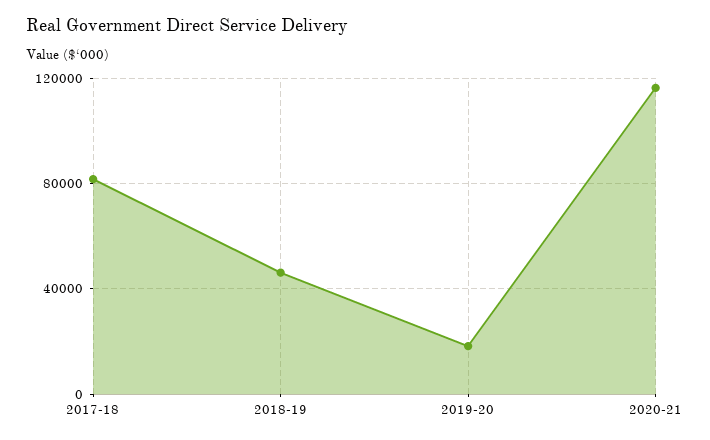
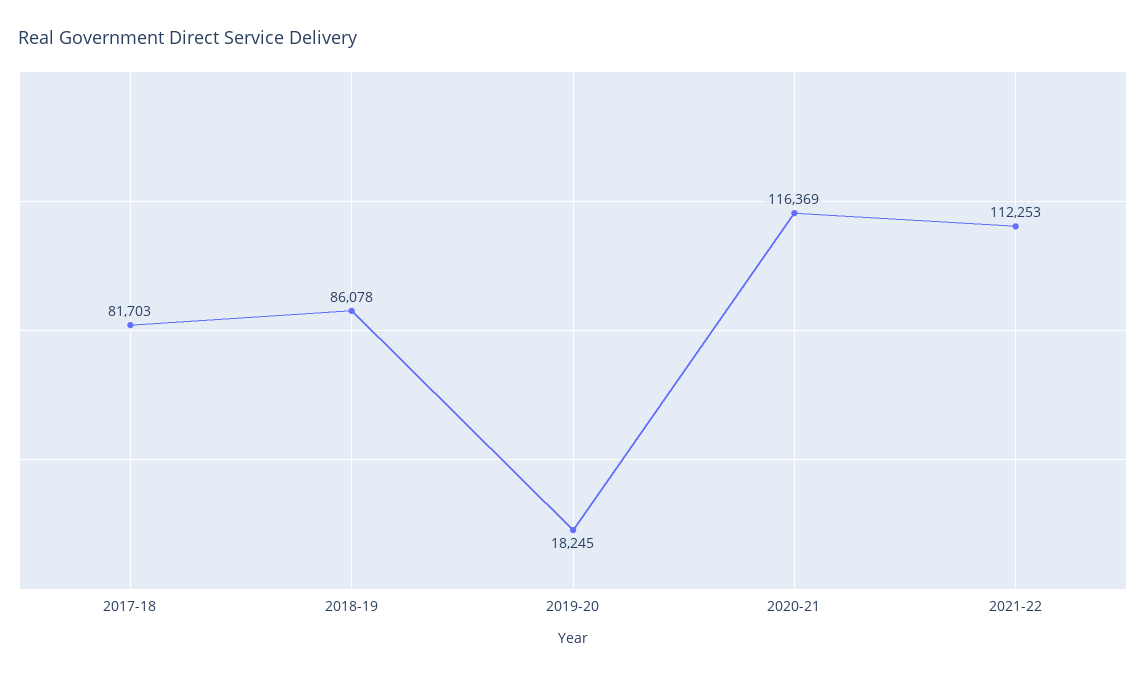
2018-19: 45000 -> 86078
2021-22: none -> 112253

